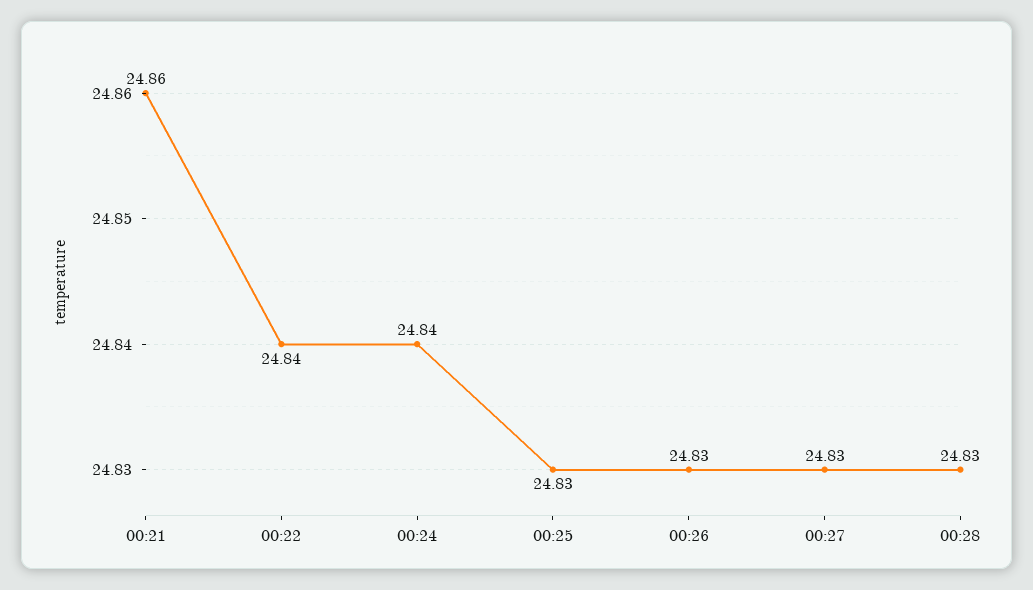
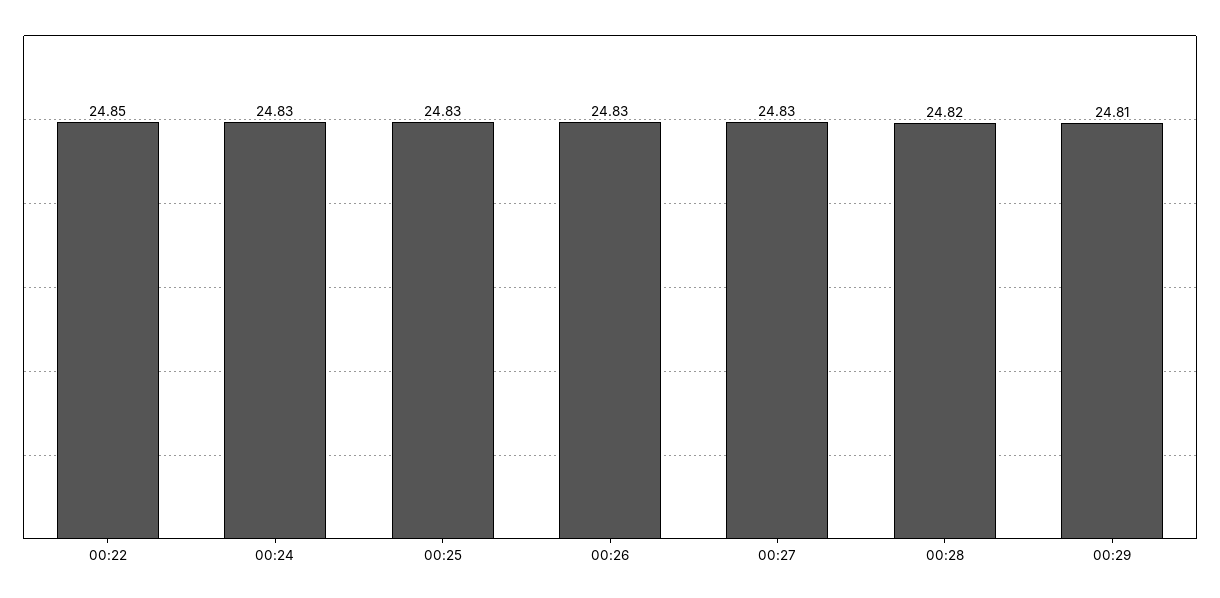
00:21: 24.86 -> none
00:22: 24.84 -> 24.85
00:24: 24.84 -> 24.83
00:28: 24.83 -> 24.82
00:29: none -> 24.81

